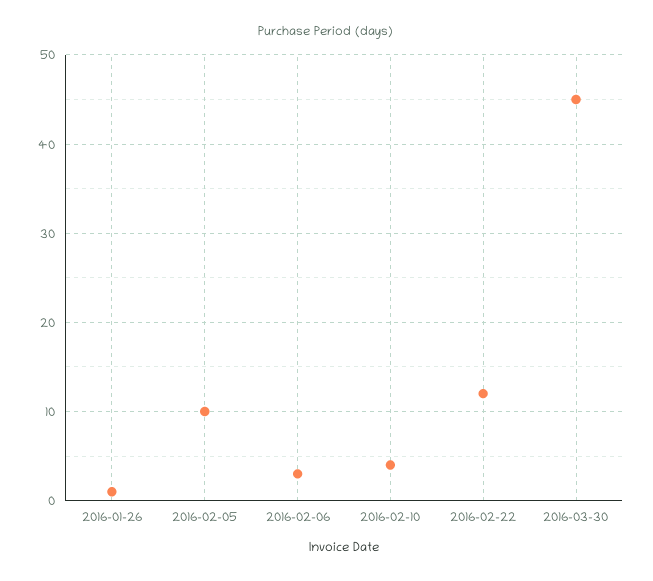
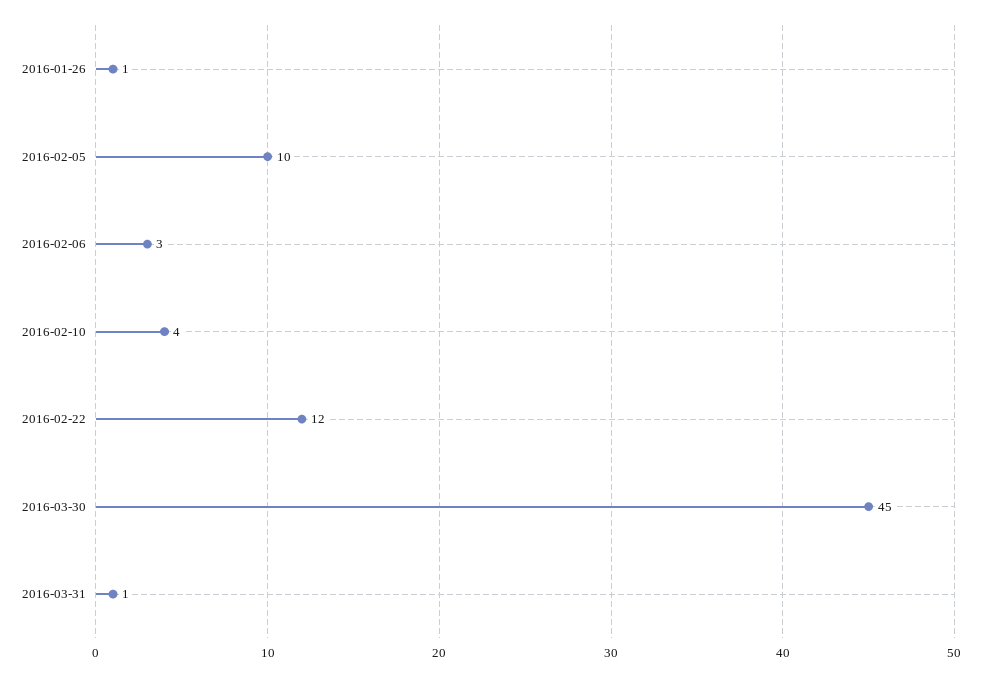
2016-03-31: none -> 1

